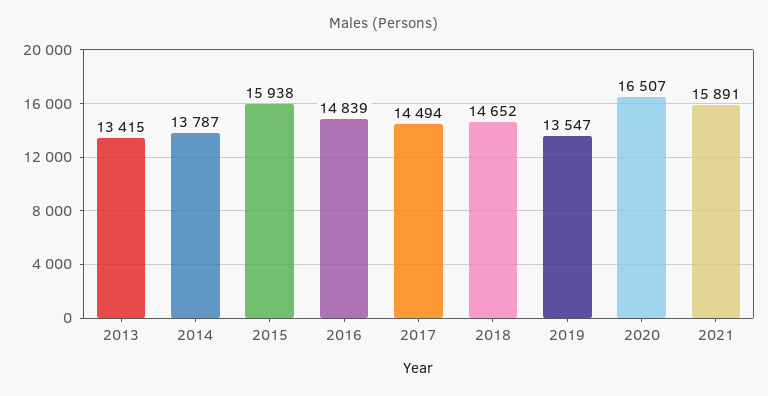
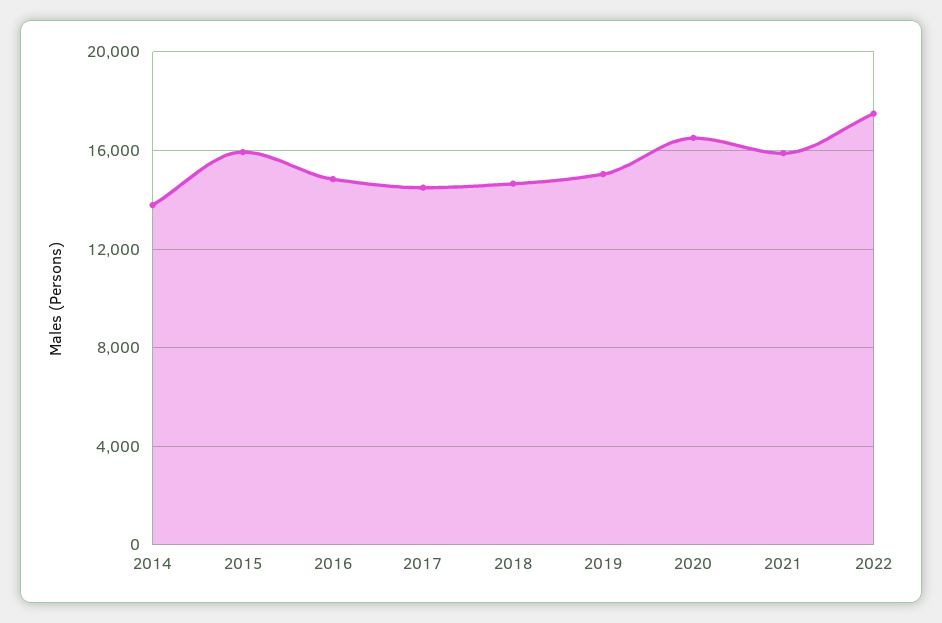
2013: 13415 -> none
2019: 13547 -> 15000
2022: none -> 17500

